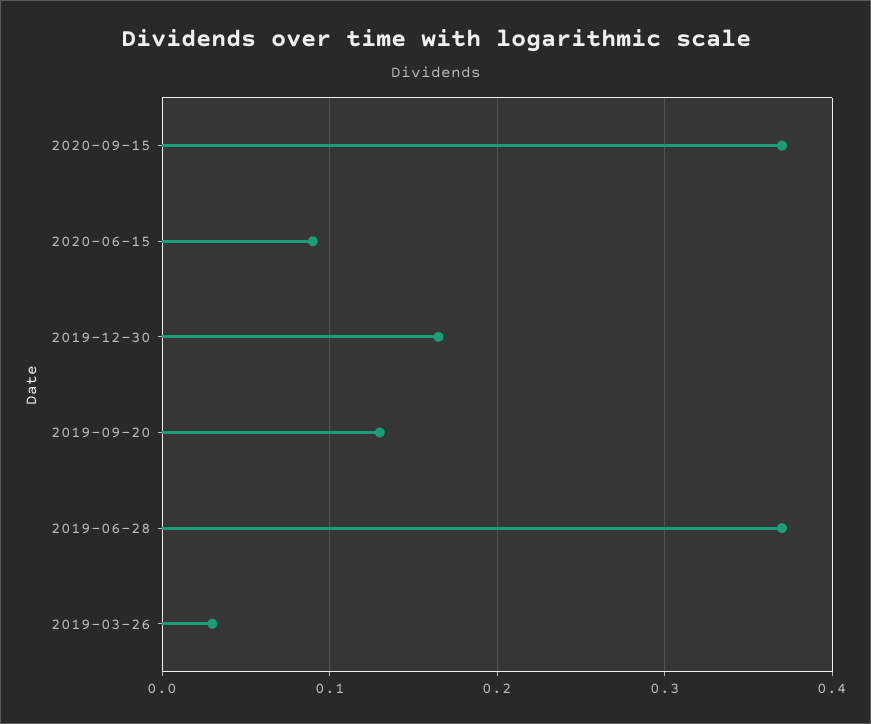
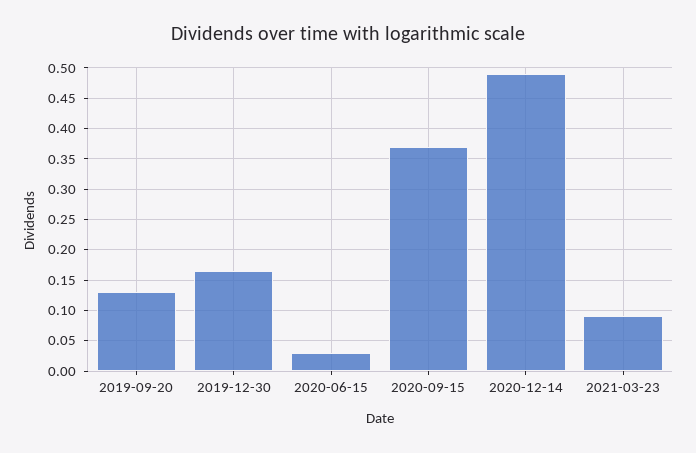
2020-06-15: 0.09 -> 0.03
2019-06-28: 0.37 -> none
2019-03-26: 0.03 -> none
2020-12-14: none -> 0.49
2021-03-23: none -> 0.09

